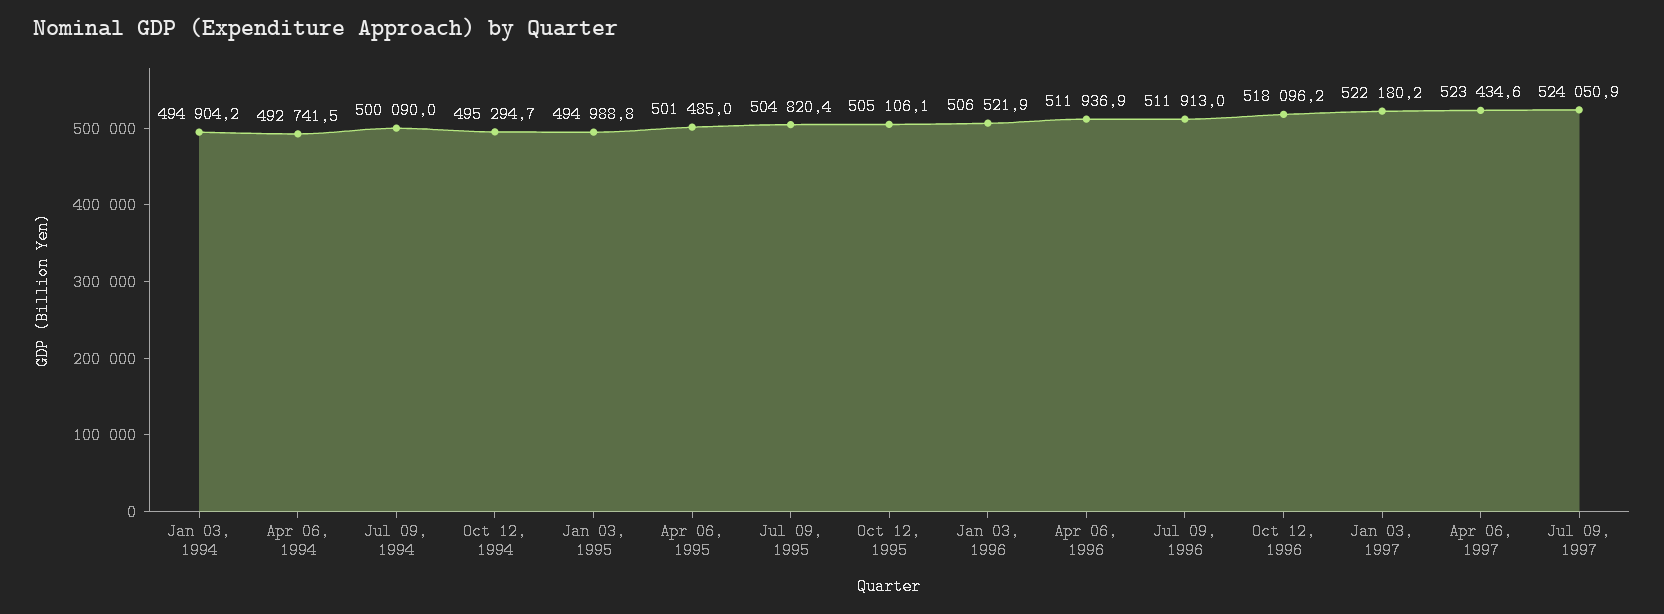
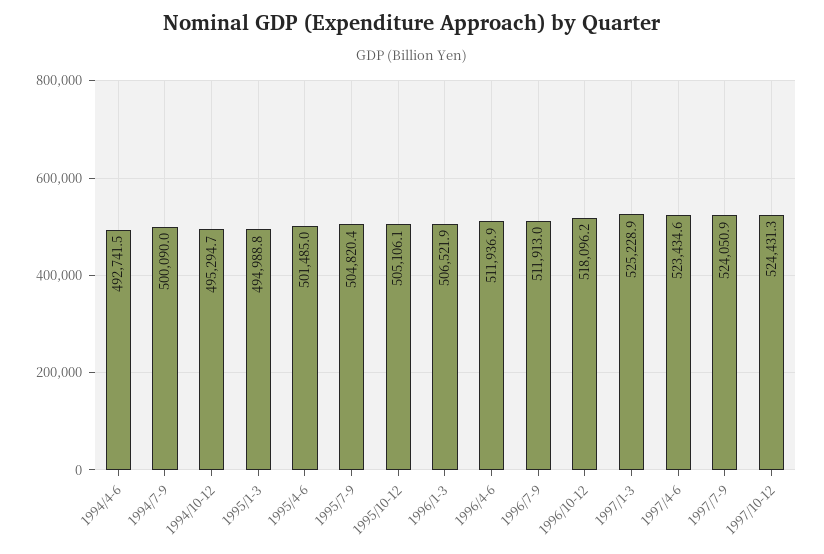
Jan 03, 1994: 494904.2 -> none
Jan 03, 1997: 522180.2 -> 525228.9
1997/10-12: none -> 524431.3

